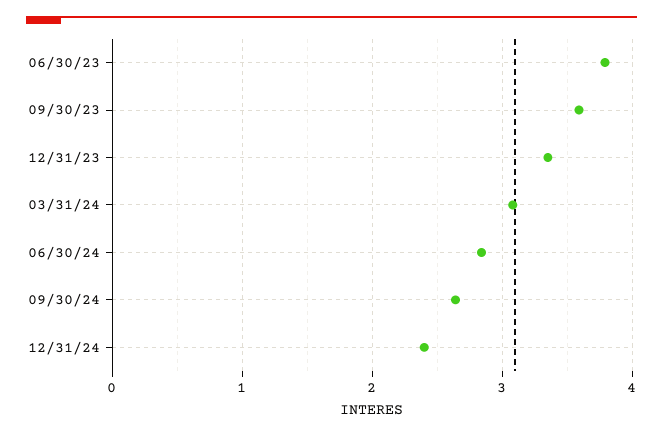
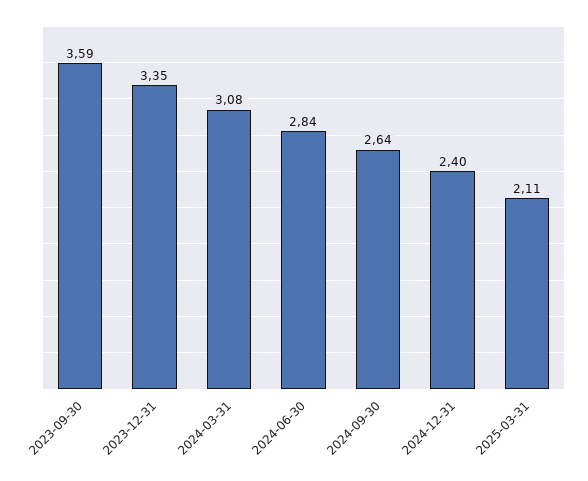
06/30/23: 3.8 -> none
2025-03-31: none -> 2.11

